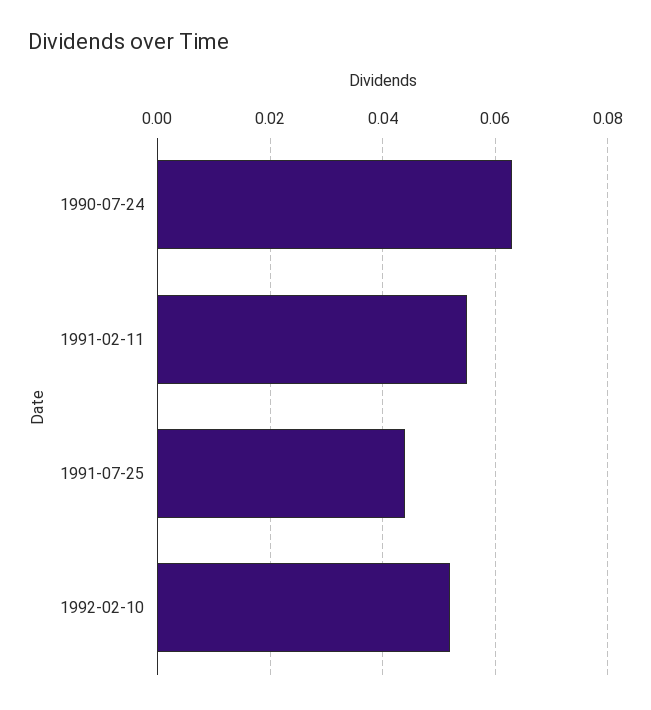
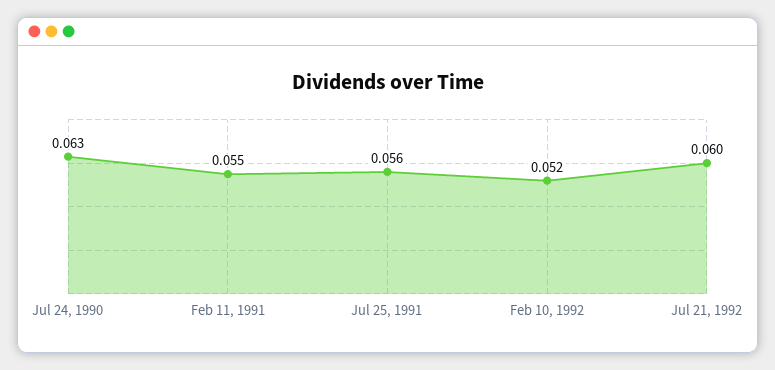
1991-07-25: 0.045 -> 0.056
Jul 21, 1992: none -> 0.06

